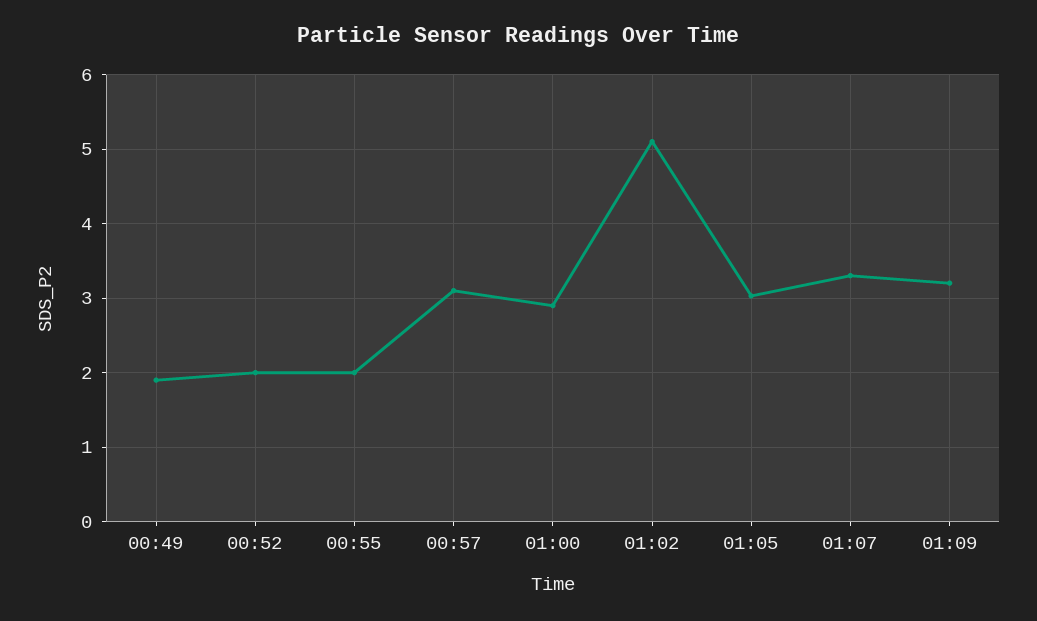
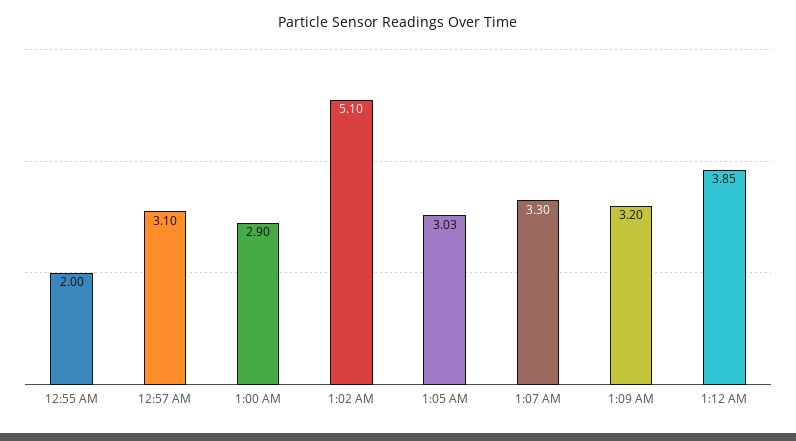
00:49: 1.9 -> none
00:52: 2 -> none
1:12 AM: none -> 3.85

